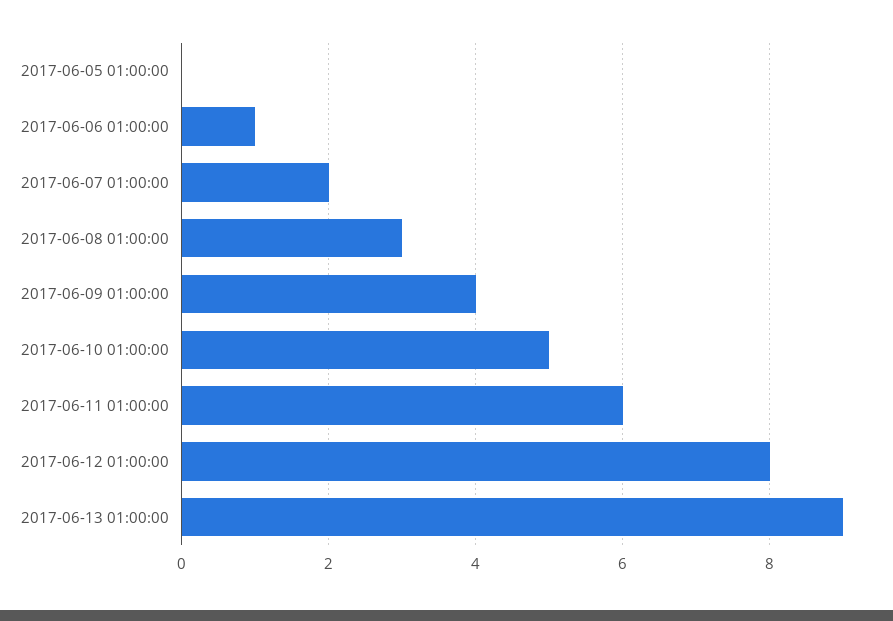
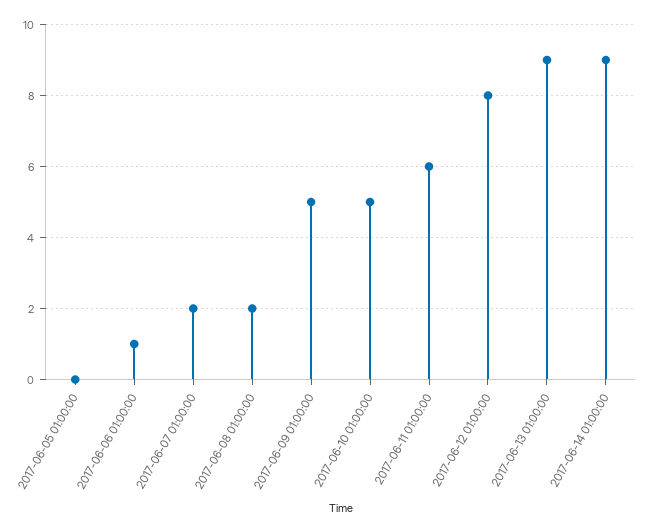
2017-06-08 01:00:00: 3 -> 2
2017-06-09 01:00:00: 4 -> 5
2017-06-14 01:00:00: none -> 9

